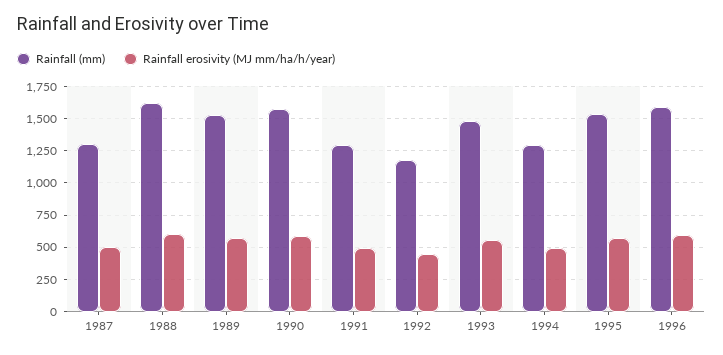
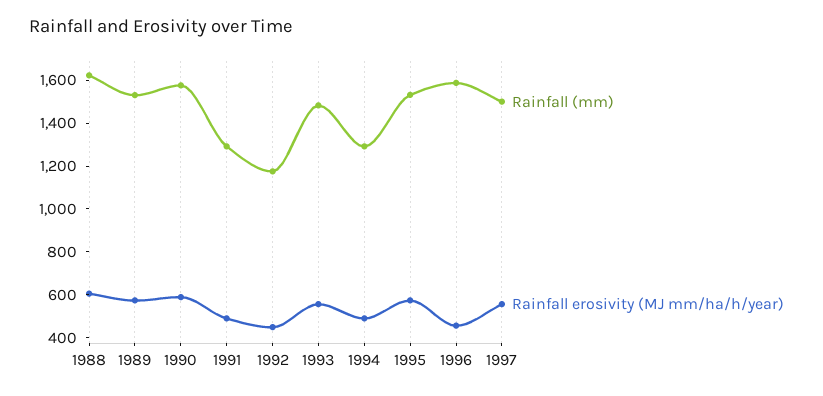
Rainfall (mm), 1987: 1300 -> none
Rainfall erosivity (MJ mm/ha/h/year), 1987: 500 -> none
Rainfall erosivity (MJ mm/ha/h/year), 1996: 600 -> 450
Rainfall (mm), 1997: none -> 1500
Rainfall erosivity (MJ mm/ha/h/year), 1997: none -> 550

